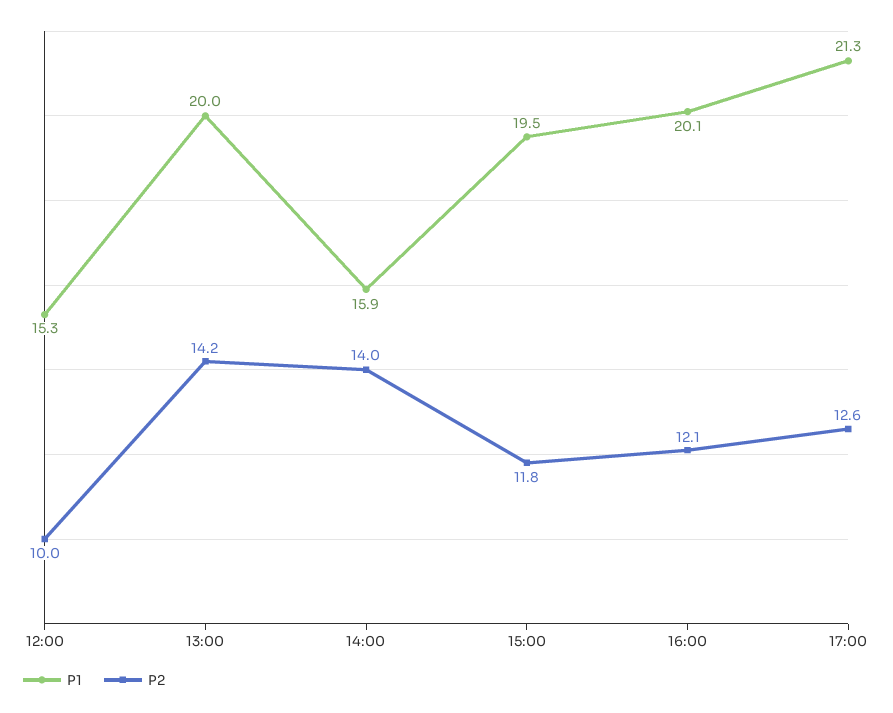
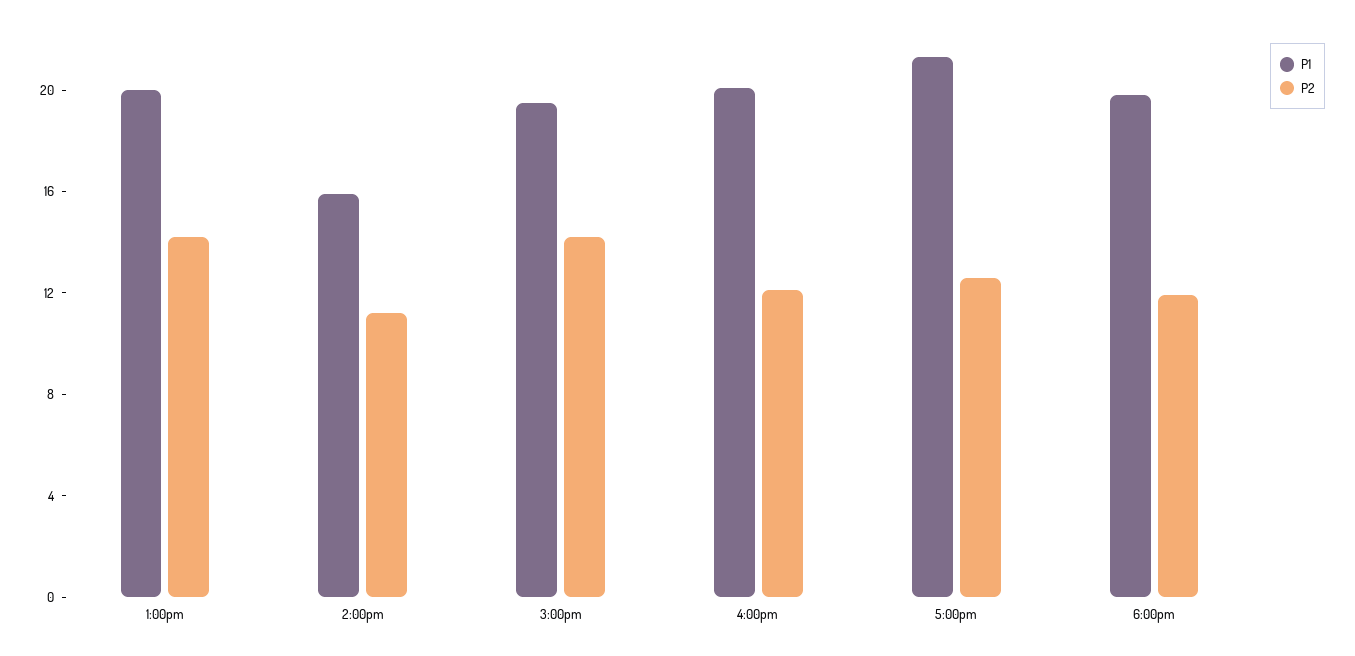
P1, 12:00: 15.3 -> none
P2, 12:00: 10 -> none
P2, 14:00: 14 -> 11
P2, 15:00: 11.8 -> 14
P1, 6:00pm: none -> 20
P2, 6:00pm: none -> 12

